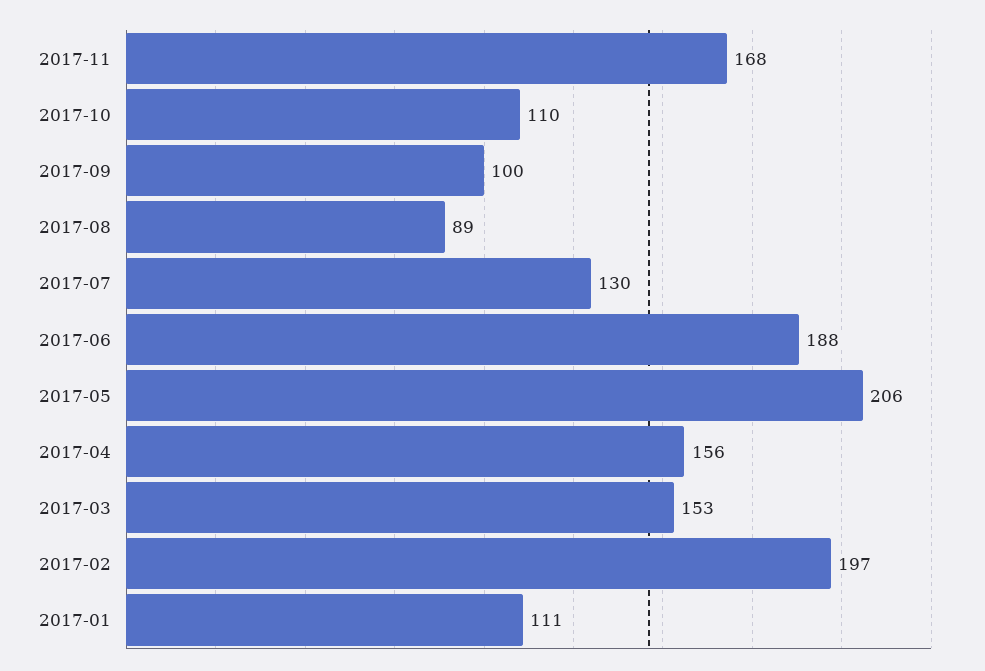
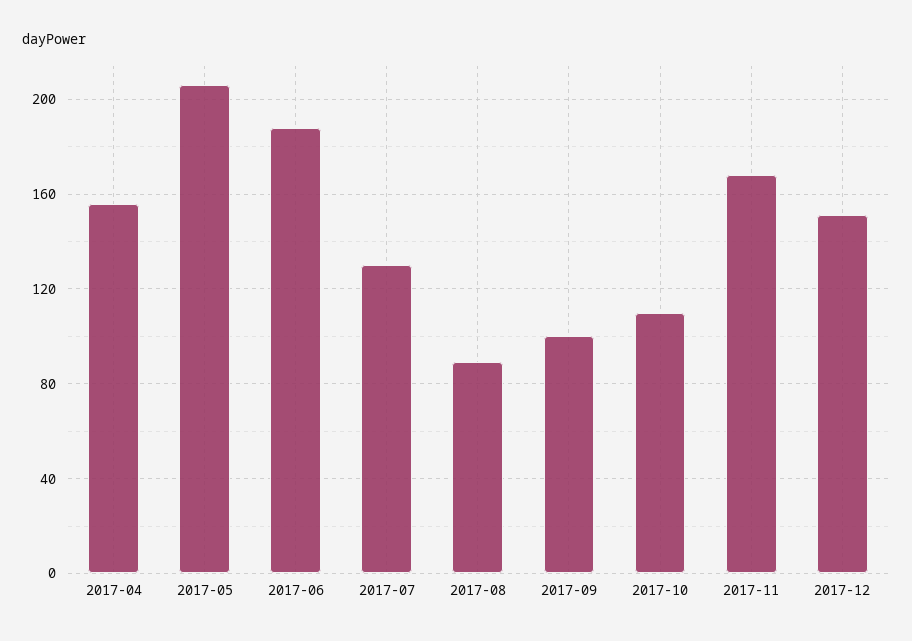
2017-03: 153 -> none
2017-02: 197 -> none
2017-01: 111 -> none
2017-12: none -> 150

